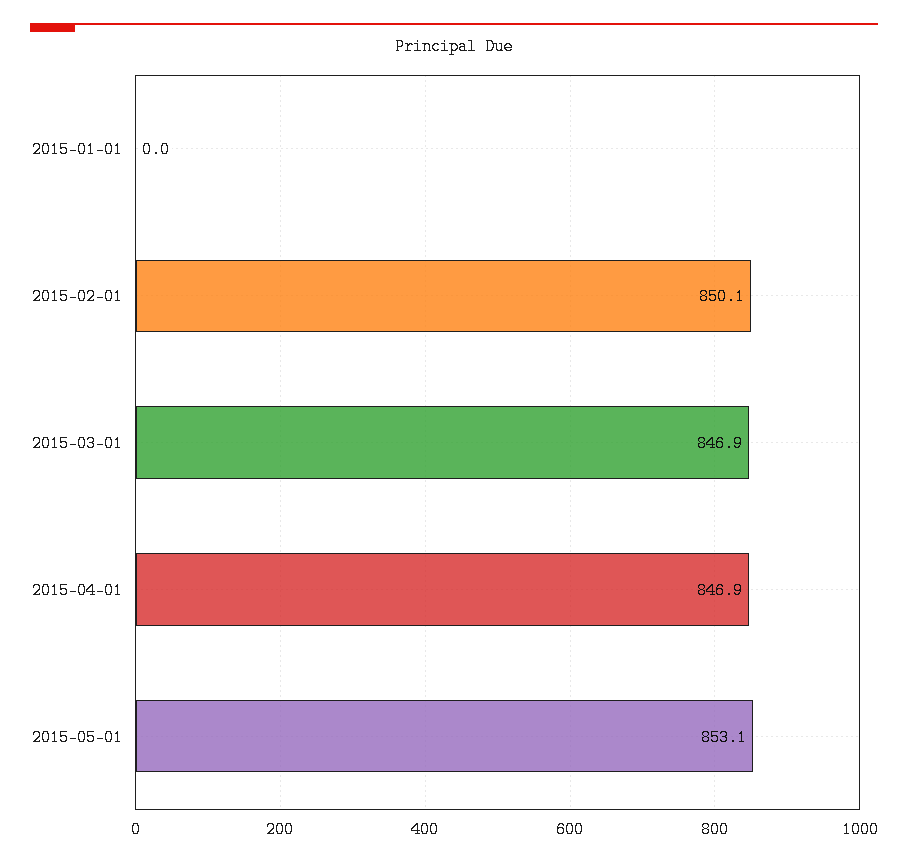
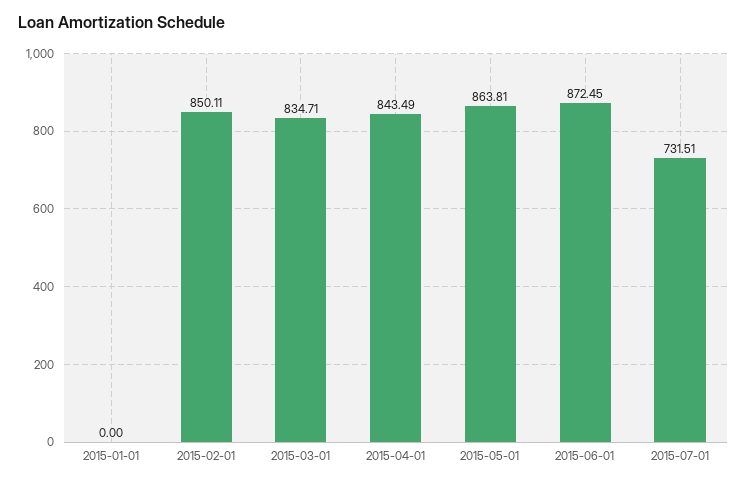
2015-03-01: 846.9 -> 834.71
2015-04-01: 846.9 -> 843.49
2015-05-01: 853.1 -> 863.81
2015-06-01: none -> 872.45
2015-07-01: none -> 731.51

